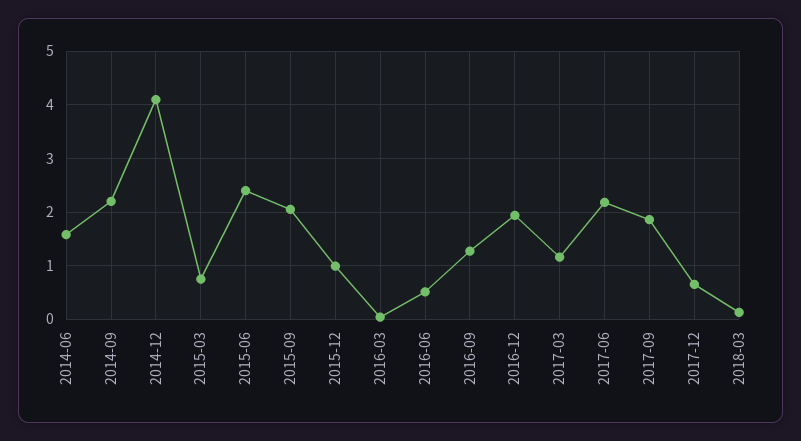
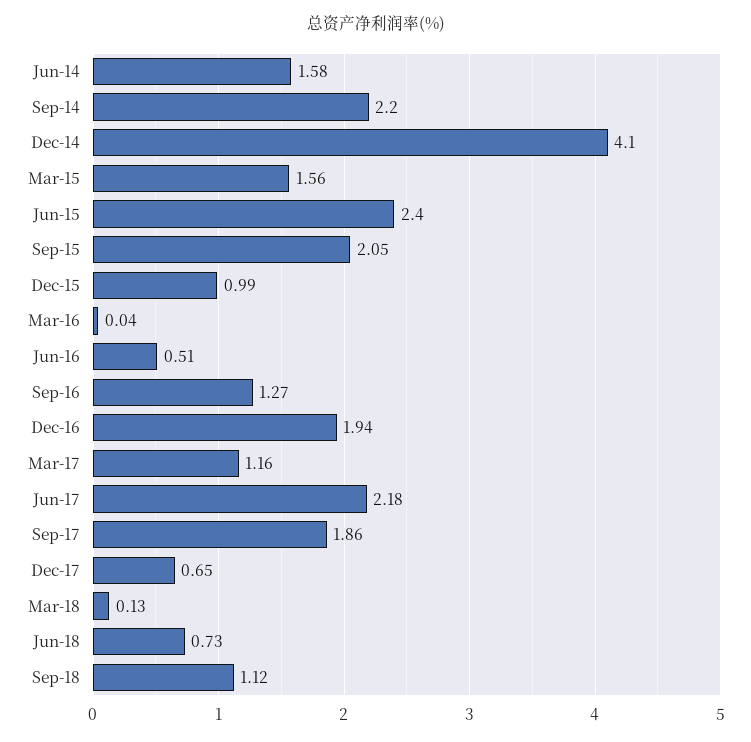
2015-03: 0.8 -> 1.56
Jun-18: none -> 0.73
Sep-18: none -> 1.12

